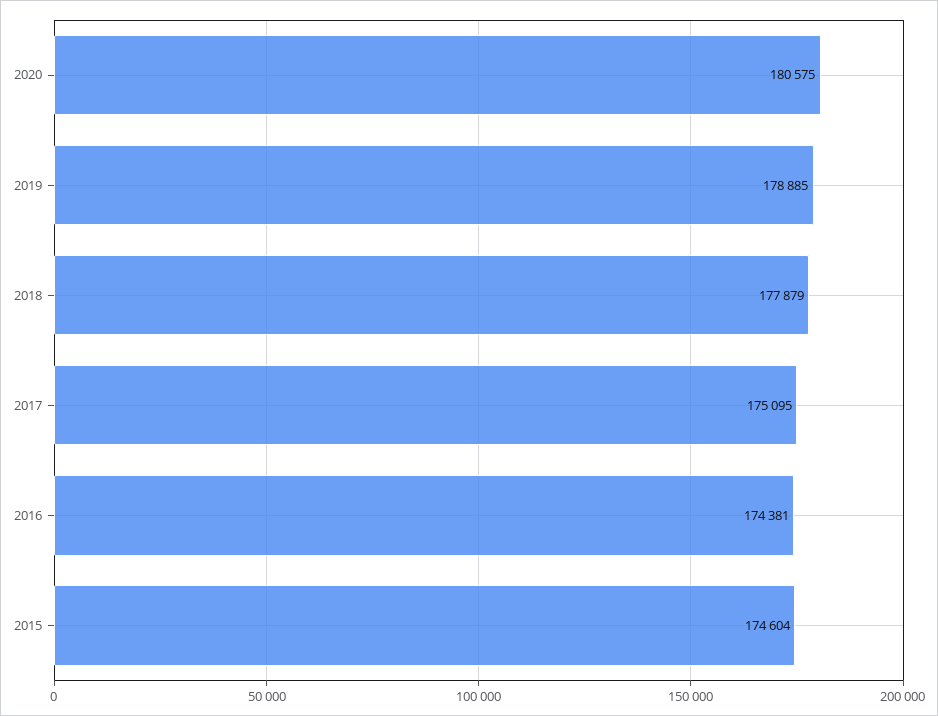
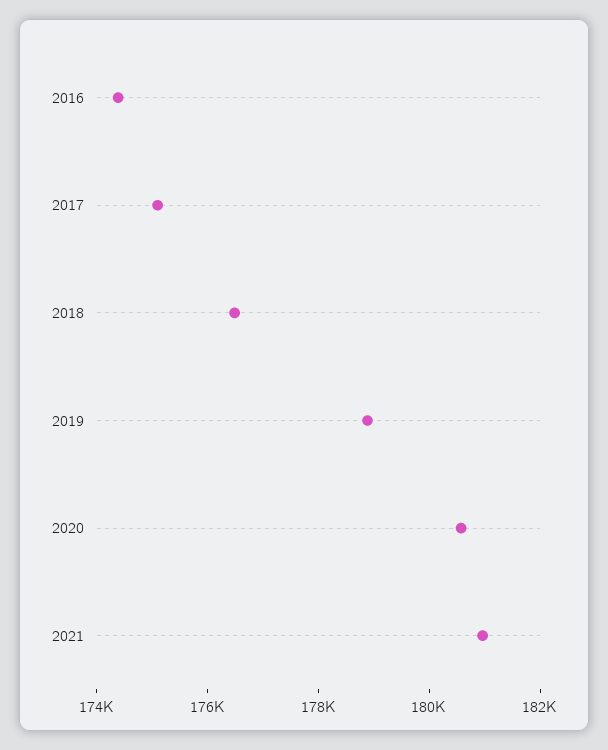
2018: 177879 -> 176500
2015: 174604 -> none
2021: none -> 181000

